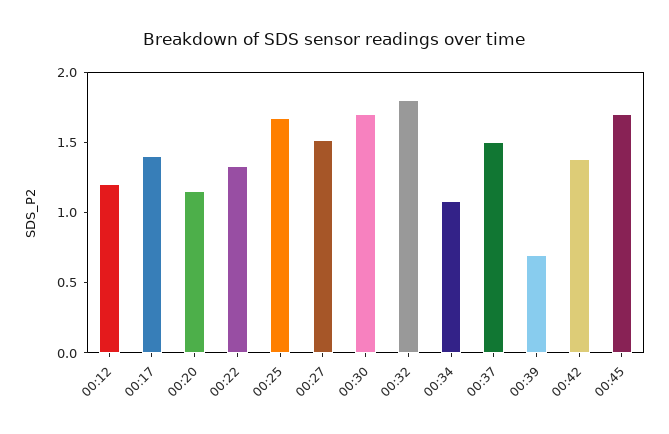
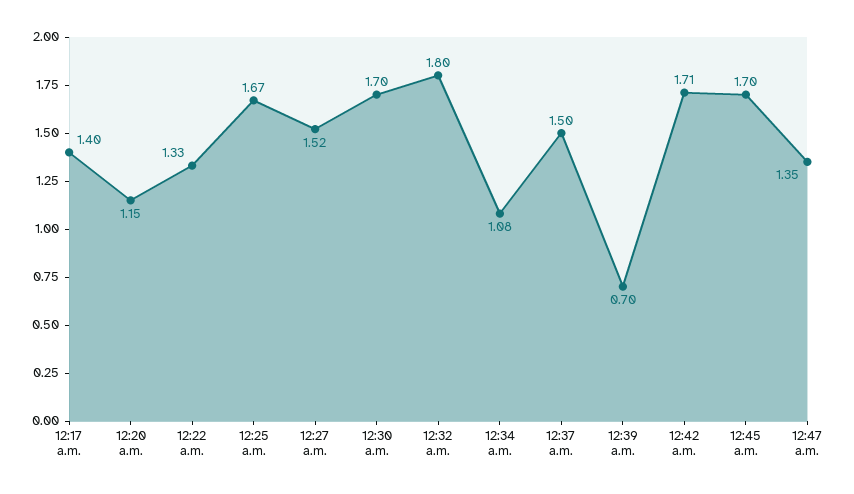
00:12: 1.2 -> none
00:42: 1.4 -> 1.71
12:47 a.m.: none -> 1.35

